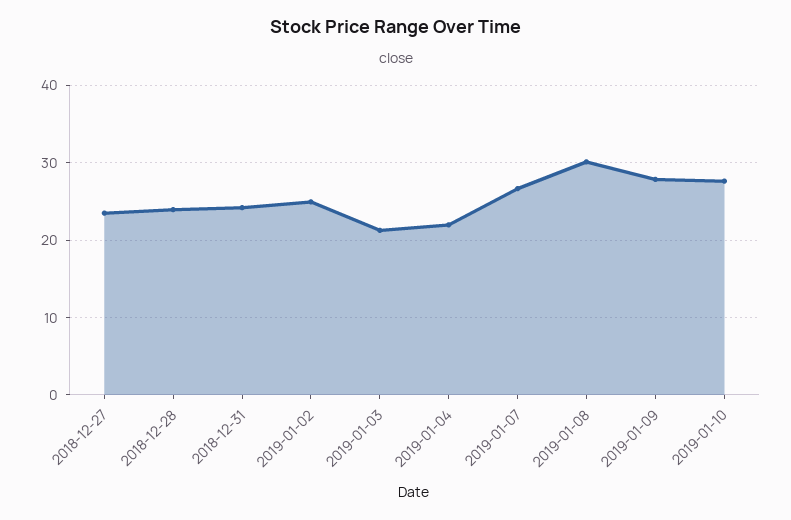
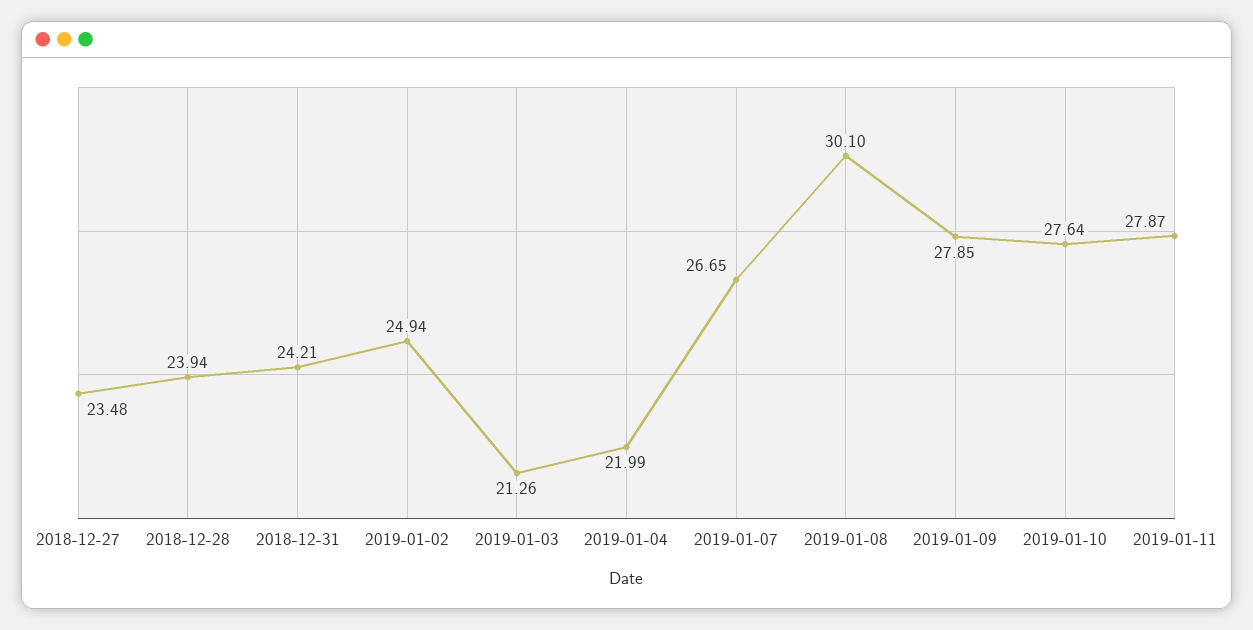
2019-01-11: none -> 27.87

